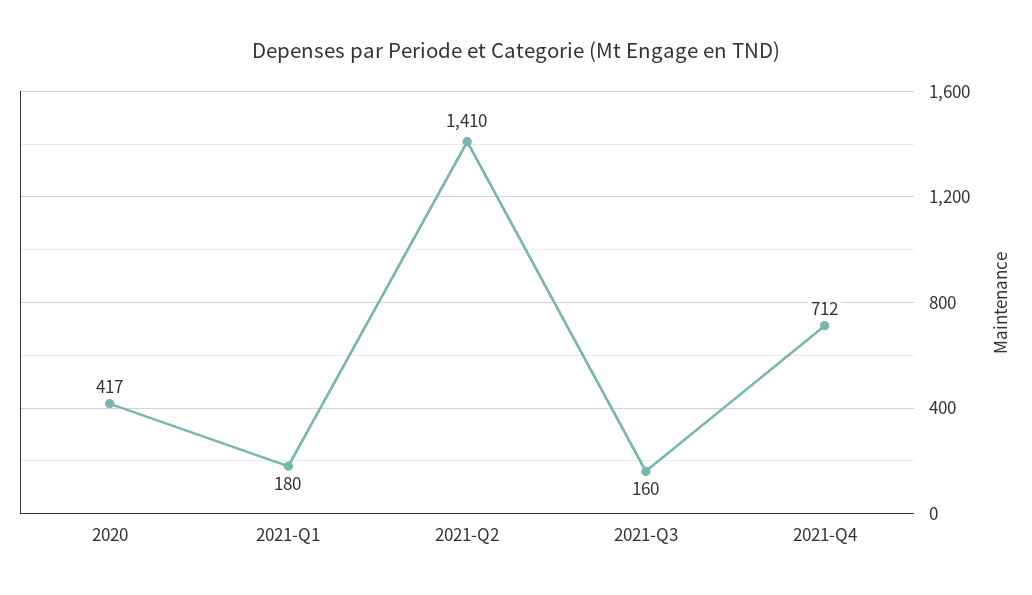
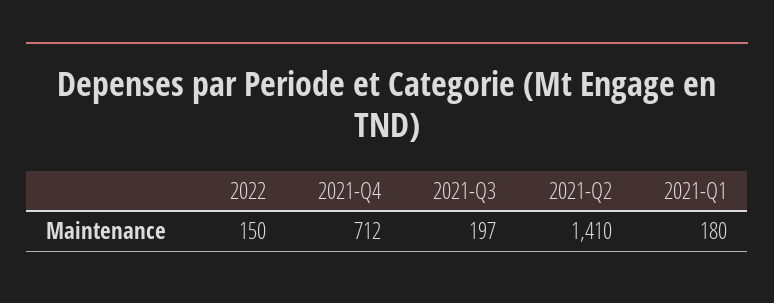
2020: 417 -> none
2021-Q3: 160 -> 197
2022: none -> 150

